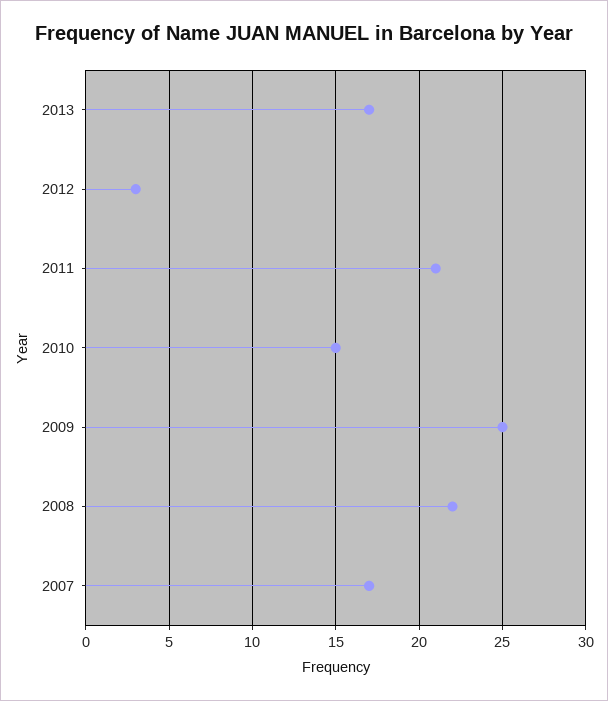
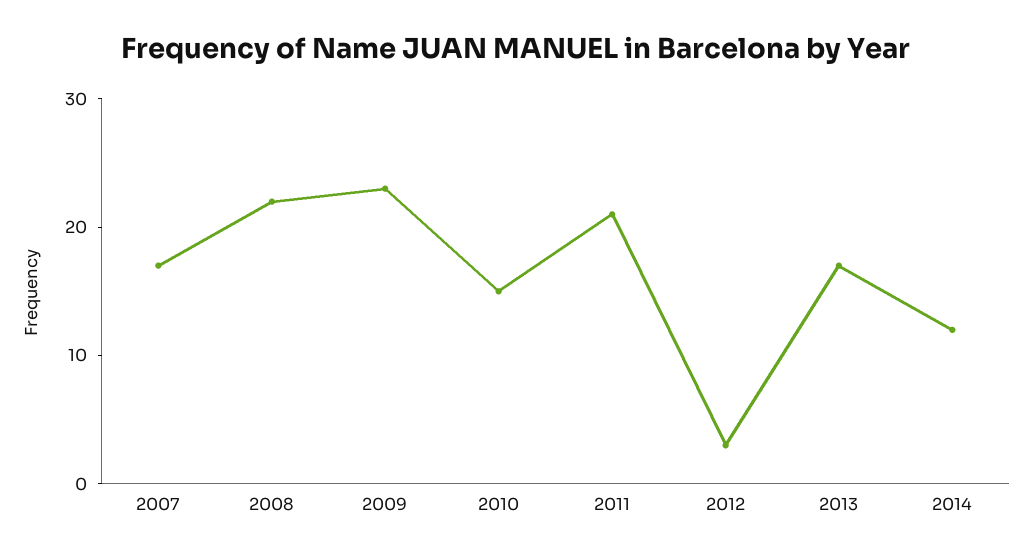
2009: 25 -> 23
2014: none -> 12

